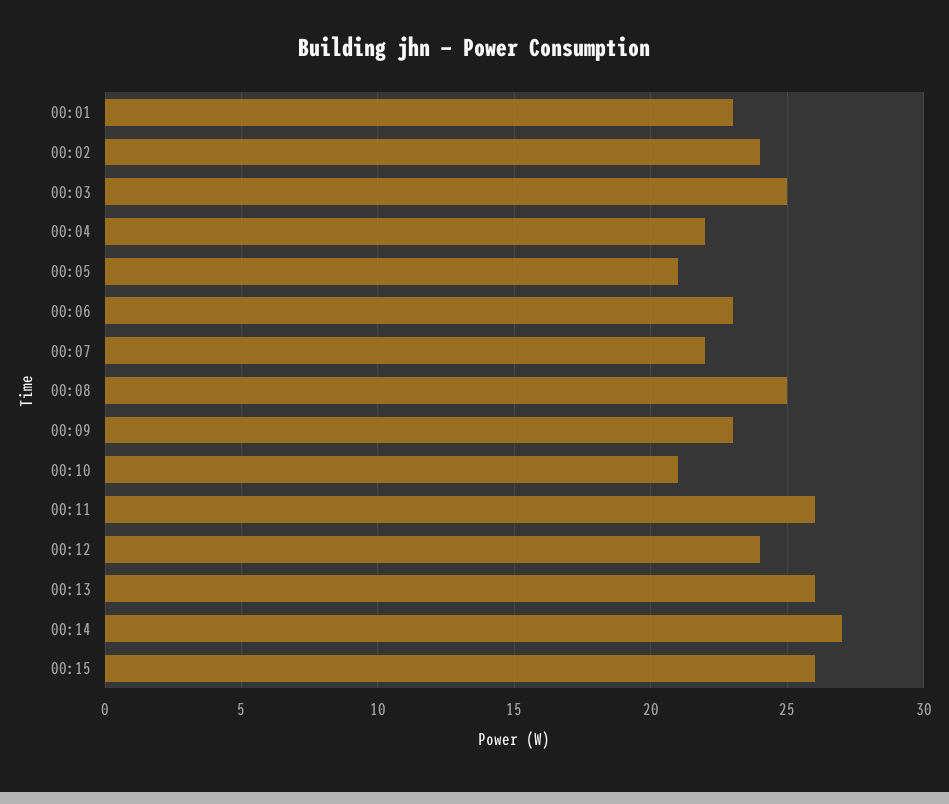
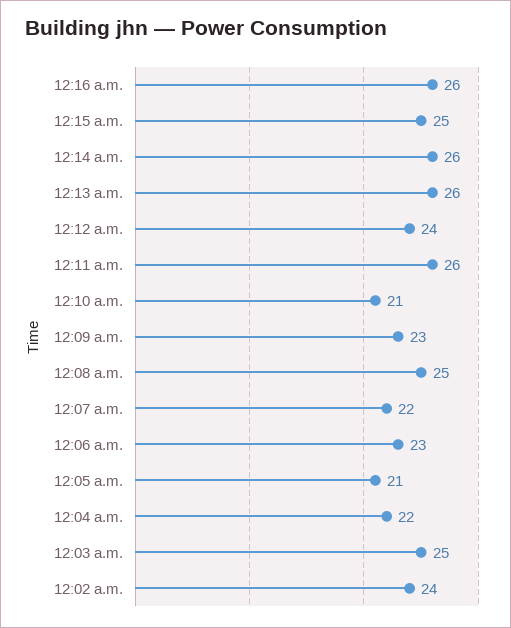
00:01: 23 -> none
00:14: 27 -> 26
00:15: 26 -> 25
12:16 a.m.: none -> 26

